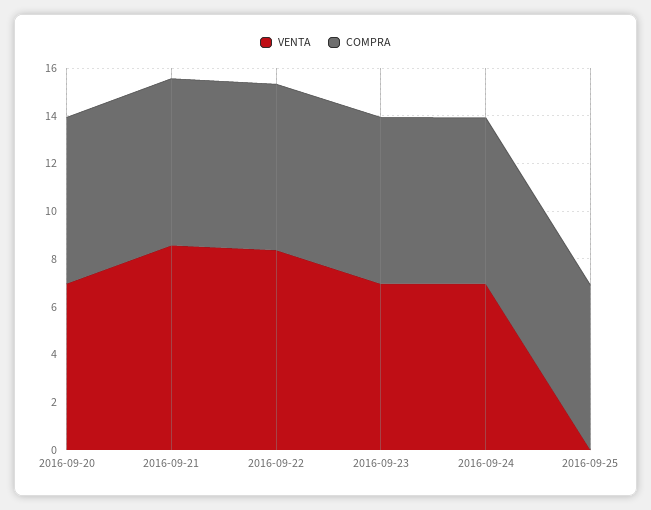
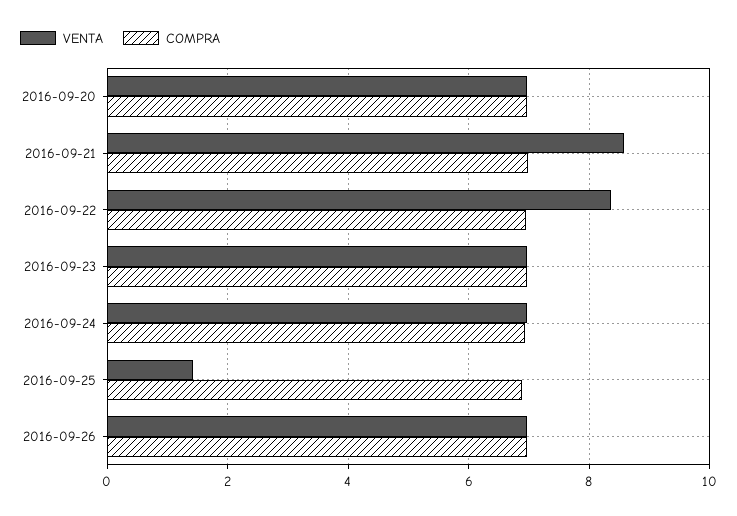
VENTA, 2016-09-25: 0 -> 1.4
VENTA, 2016-09-26: none -> 7
COMPRA, 2016-09-26: none -> 7

